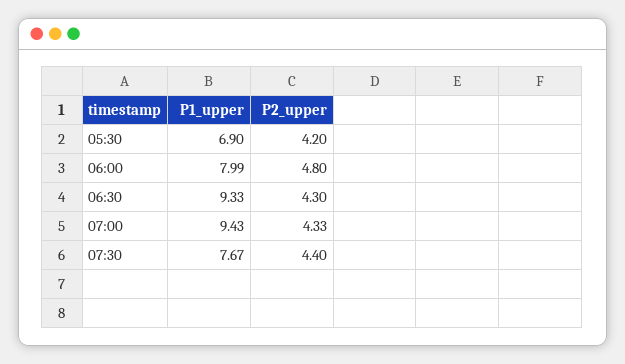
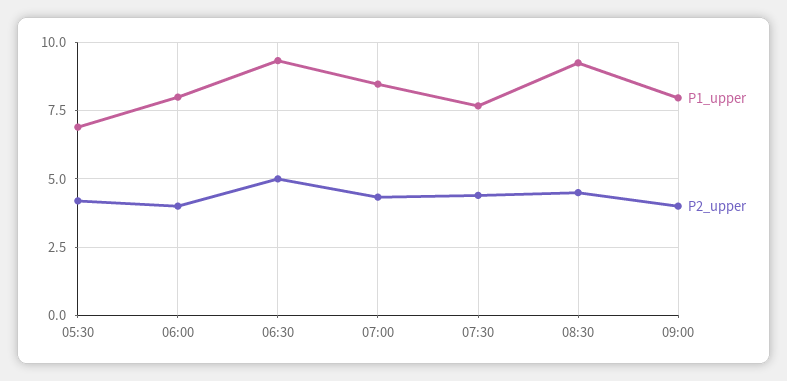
P2_upper, 06:00: 4.8 -> 4
P2_upper, 06:30: 4.3 -> 5
P1_upper, 07:00: 9.43 -> 8.5
P1_upper, 08:30: none -> 9.25
P2_upper, 08:30: none -> 4.5
P1_upper, 09:00: none -> 8
P2_upper, 09:00: none -> 4

